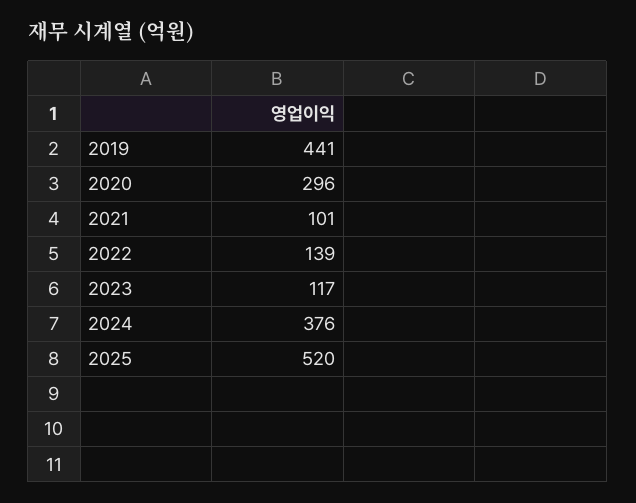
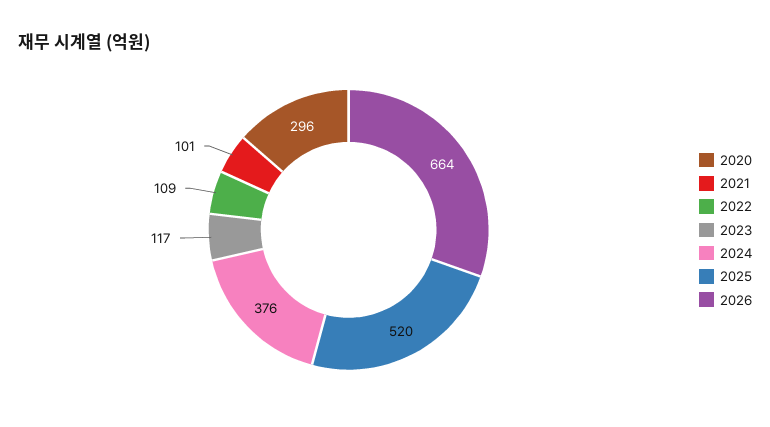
2019: 441 -> none
2022: 139 -> 109
2026: none -> 664

